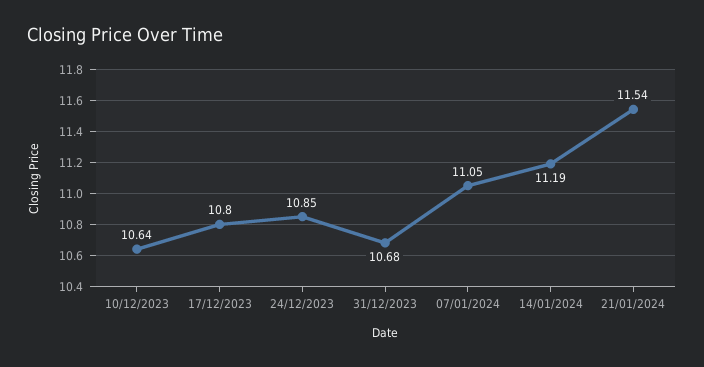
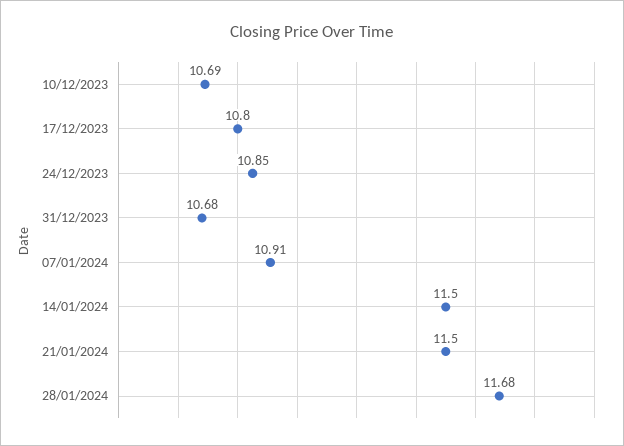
10/12/2023: 10.64 -> 10.69
07/01/2024: 11.05 -> 10.91
14/01/2024: 11.19 -> 11.5
21/01/2024: 11.54 -> 11.5
28/01/2024: none -> 11.68

